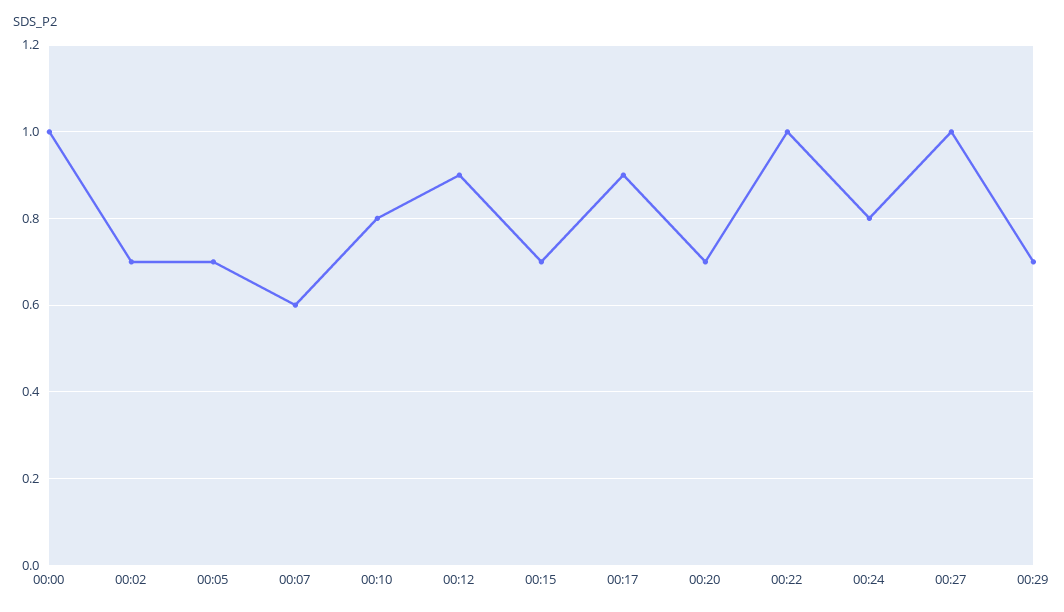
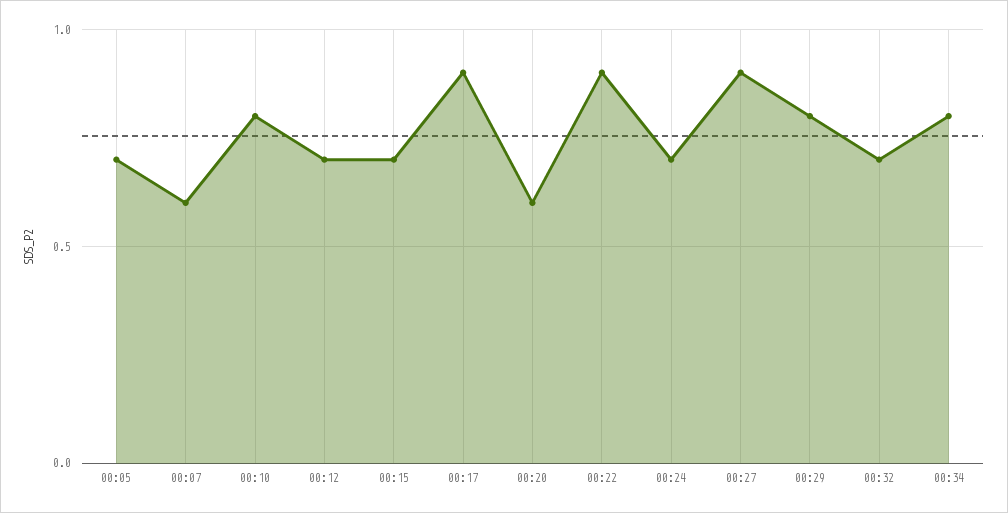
00:00: 1 -> none
00:02: 0.7 -> none
00:12: 0.9 -> 0.7
00:20: 0.7 -> 0.6
00:22: 1 -> 0.9
00:24: 0.8 -> 0.7
00:27: 1 -> 0.9
00:29: 0.7 -> 0.8
00:32: none -> 0.7
00:34: none -> 0.8

